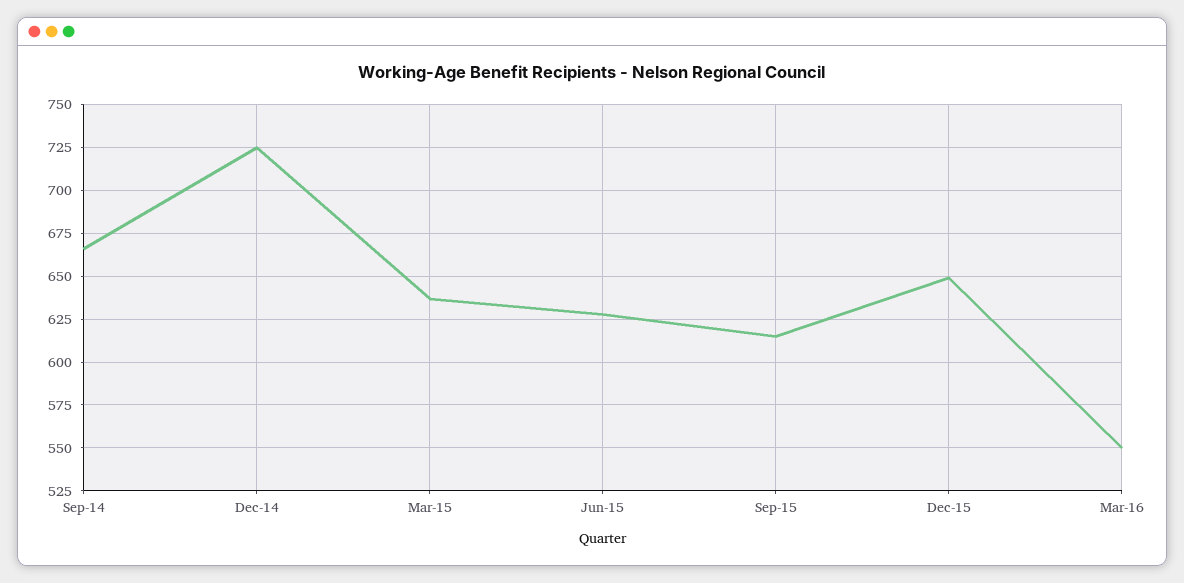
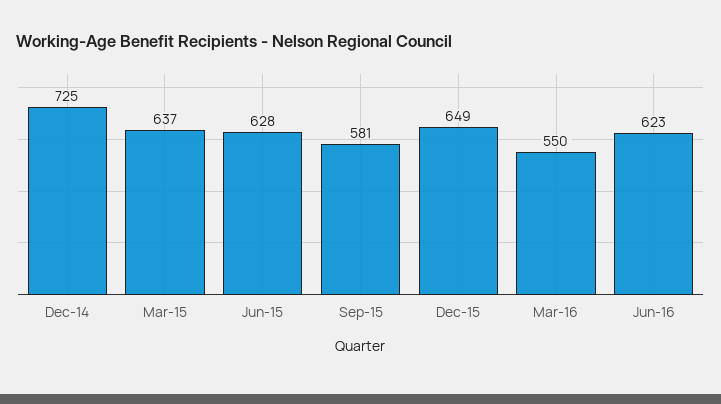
Sep-14: 665 -> none
Sep-15: 615 -> 581
Jun-16: none -> 623

